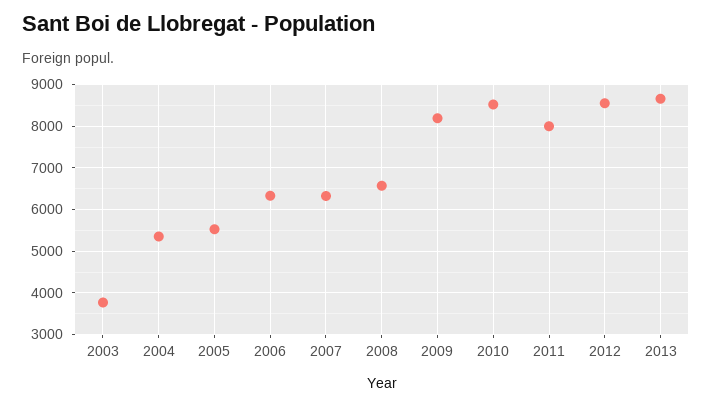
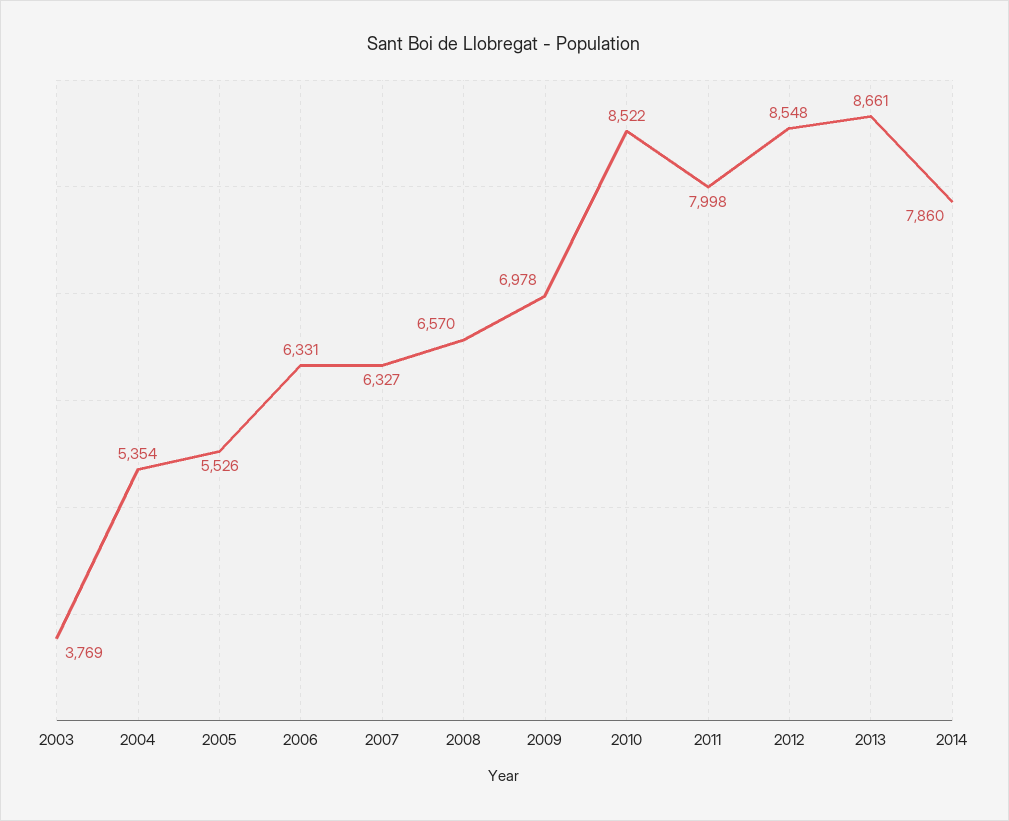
2009: 8200 -> 6978
2014: none -> 7860

